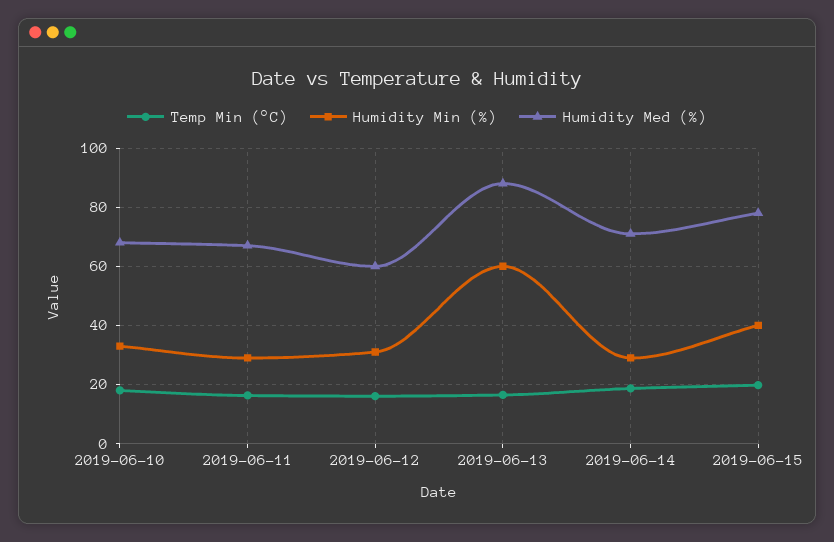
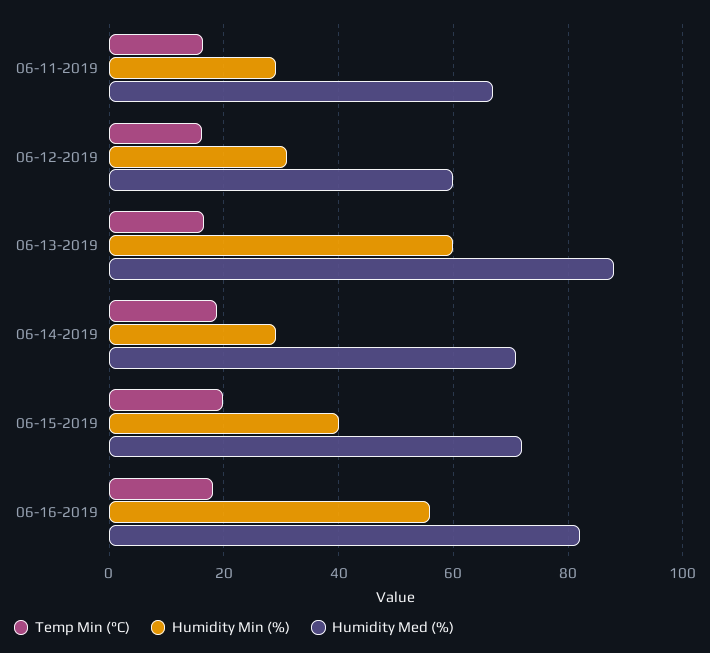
Temp Min (°C), 2019-06-10: 17.5 -> none
Humidity Min (%), 2019-06-10: 32.5 -> none
Humidity Med (%), 2019-06-10: 67.5 -> none
Humidity Med (%), 2019-06-15: 77.5 -> 72
Temp Min (°C), 06-16-2019: none -> 18
Humidity Min (%), 06-16-2019: none -> 56
Humidity Med (%), 06-16-2019: none -> 82

